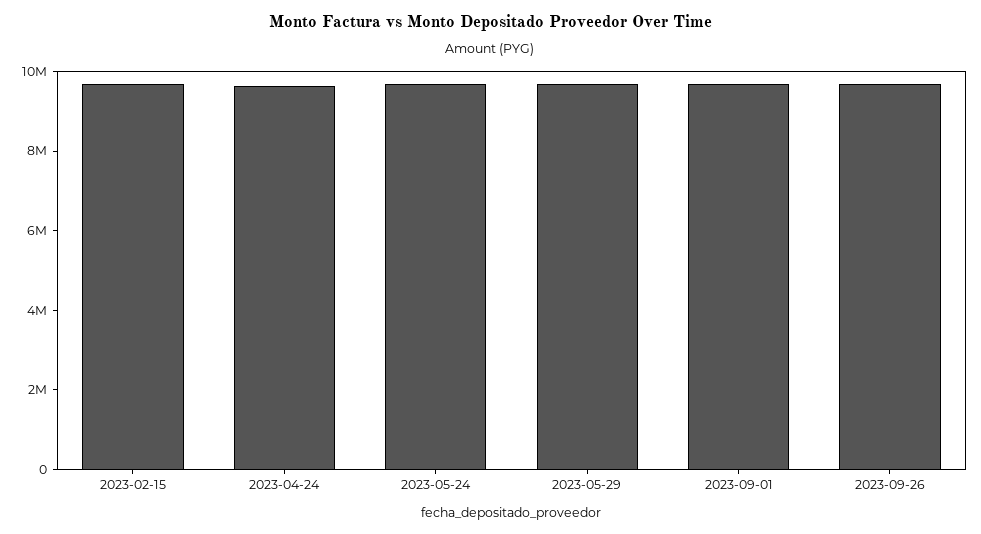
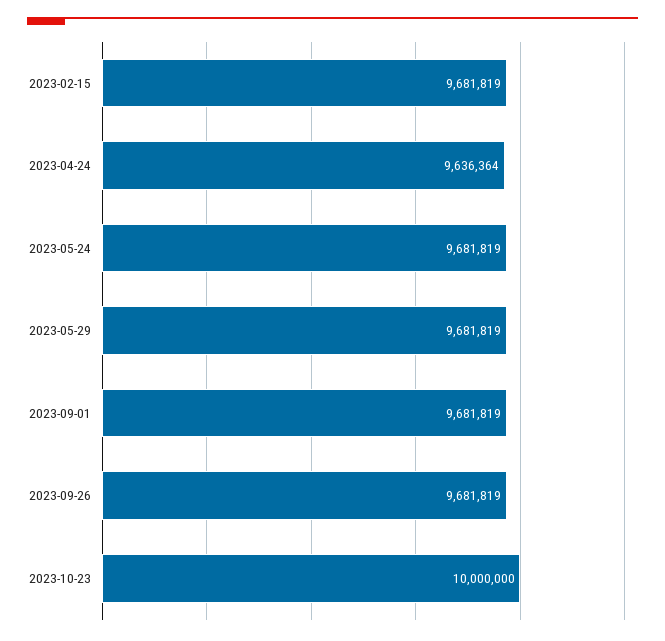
2023-10-23: none -> 10000000

